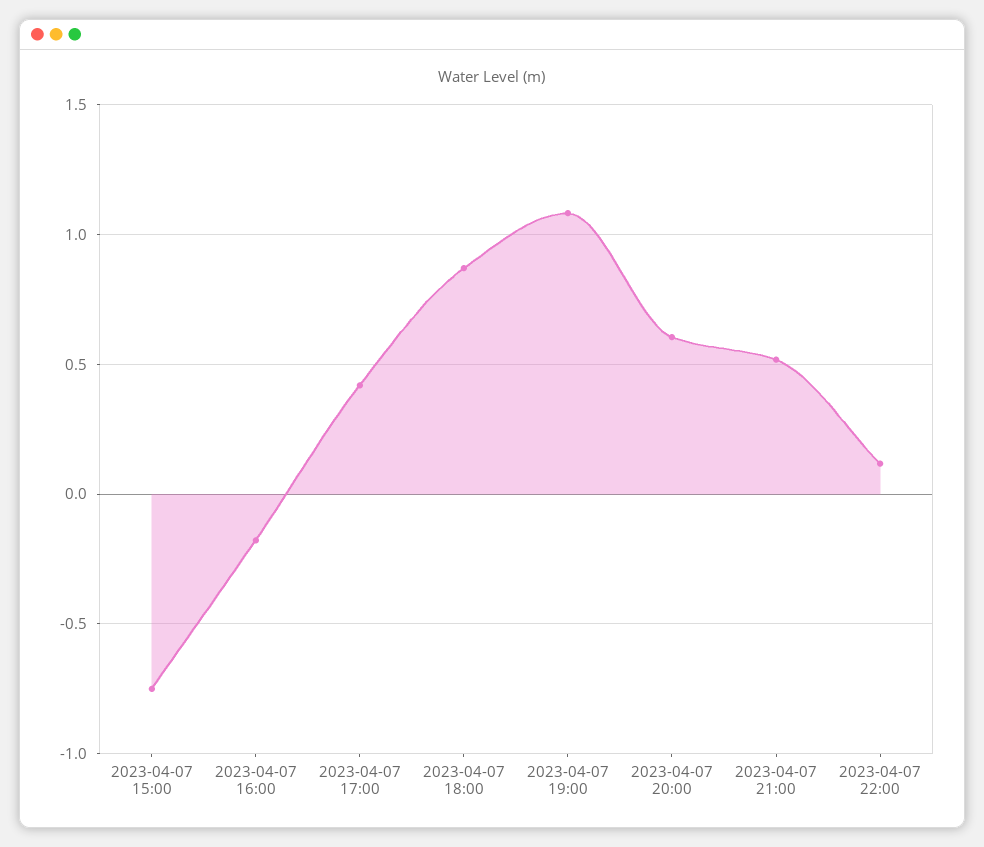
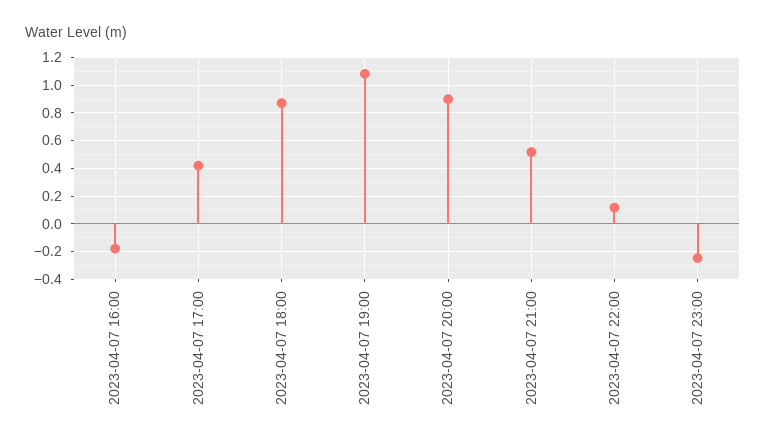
2023-04-07 15:00: -0.75 -> none
2023-04-07 20:00: 0.6 -> 0.9
2023-04-07 23:00: none -> -0.25

